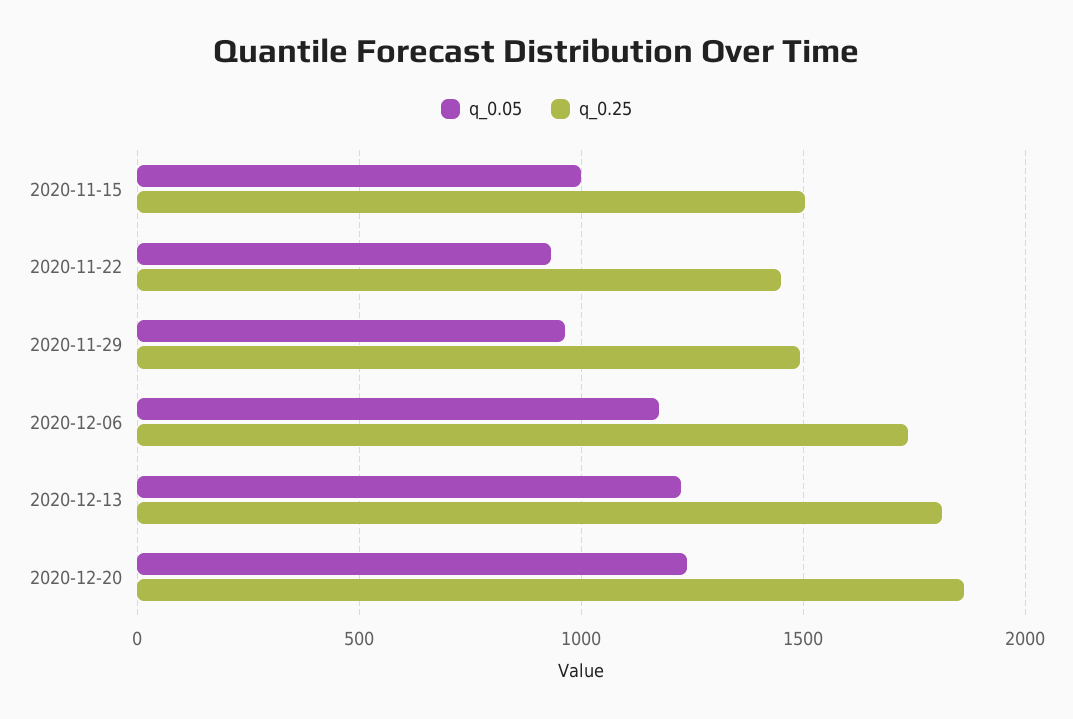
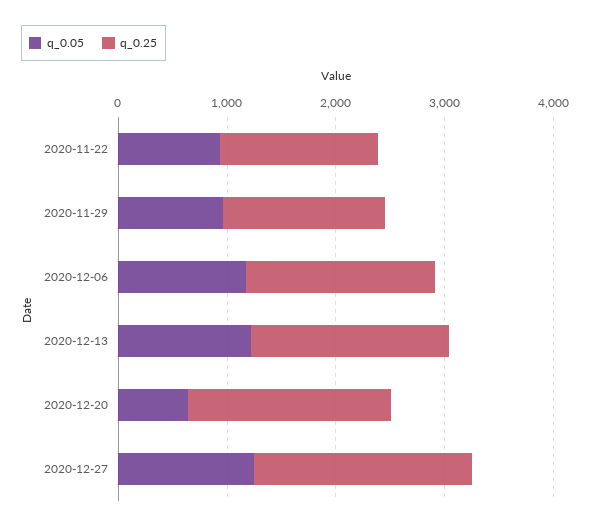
q_0.05, 2020-11-15: 1000 -> none
q_0.25, 2020-11-15: 1500 -> none
q_0.05, 2020-12-20: 1250 -> 600
q_0.05, 2020-12-27: none -> 1200
q_0.25, 2020-12-27: none -> 2000

